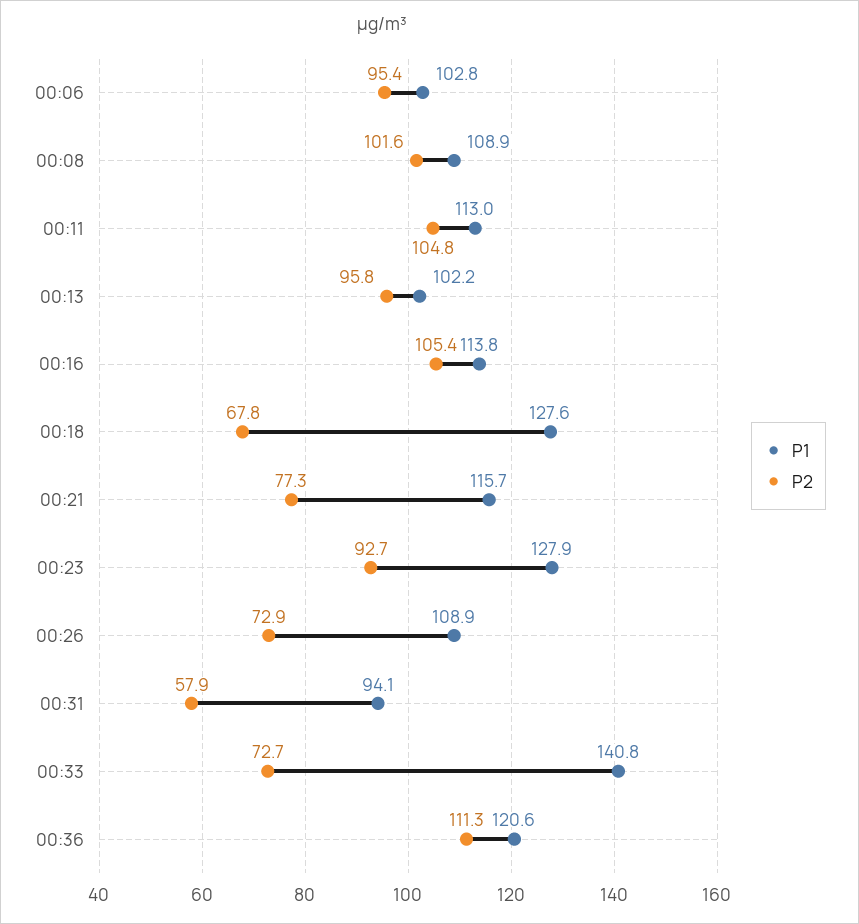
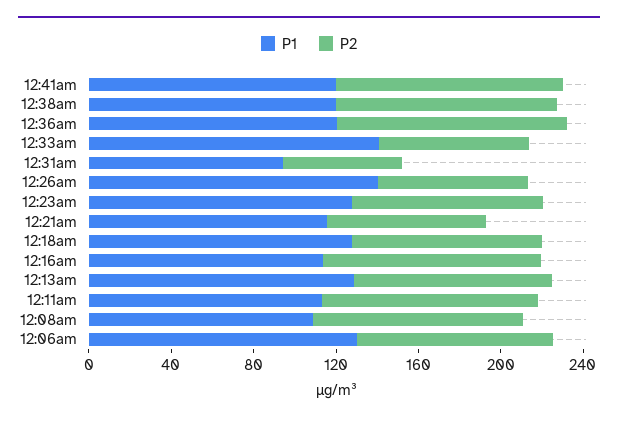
P1, 00:06: 102.8 -> 130
P1, 00:13: 102.2 -> 130
P2, 00:18: 67.8 -> 90
P1, 00:26: 108.9 -> 140
P1, 12:41am: none -> 120
P2, 12:41am: none -> 110
P1, 12:38am: none -> 120
P2, 12:38am: none -> 110

